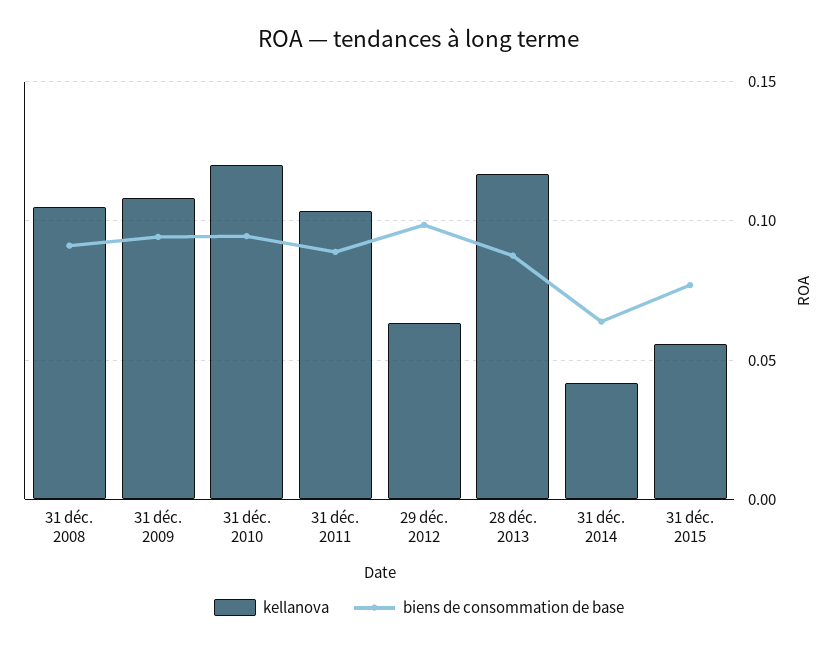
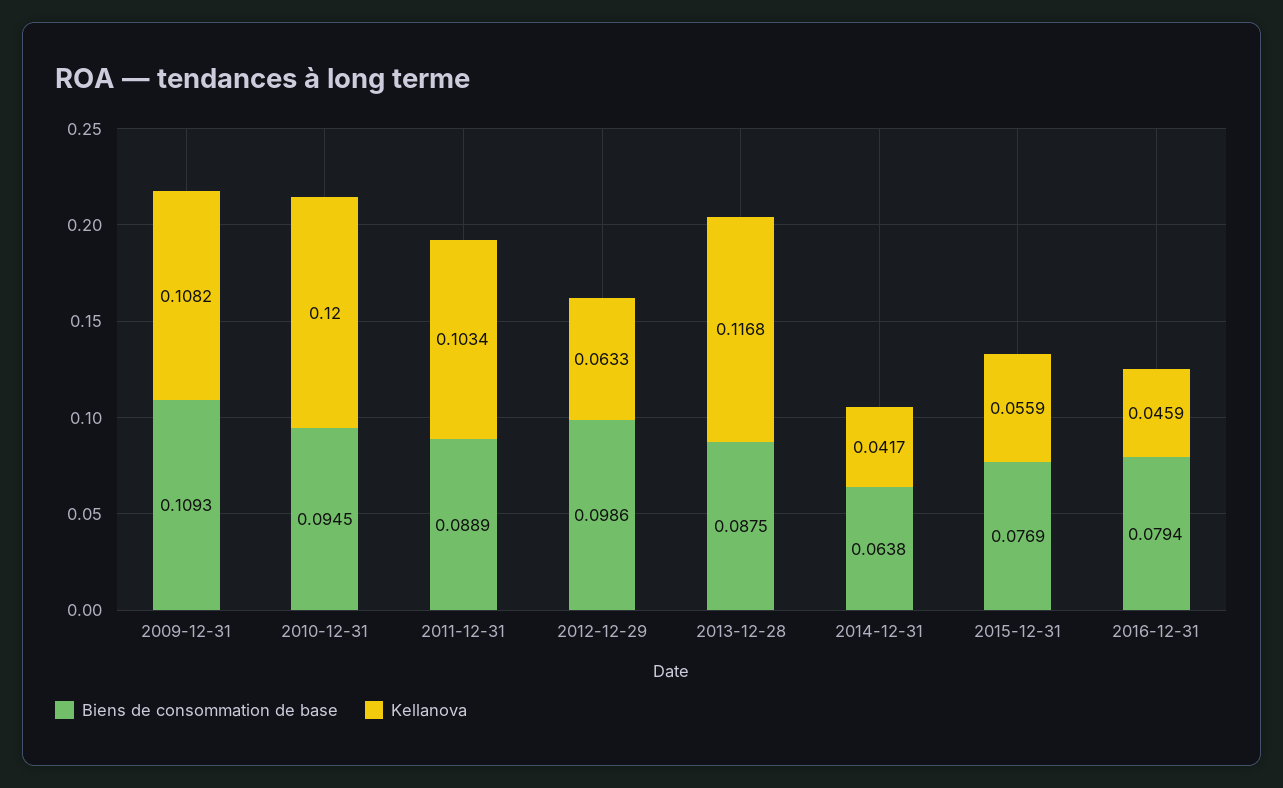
kellanova, 31 déc. 2008: 0.105 -> none
biens de consommation de base, 31 déc. 2008: 0.09 -> none
biens de consommation de base, 31 déc. 2009: 0.095 -> 0.1093
biens de consommation de base, 2016-12-31: none -> 0.0794
kellanova, 2016-12-31: none -> 0.0459

